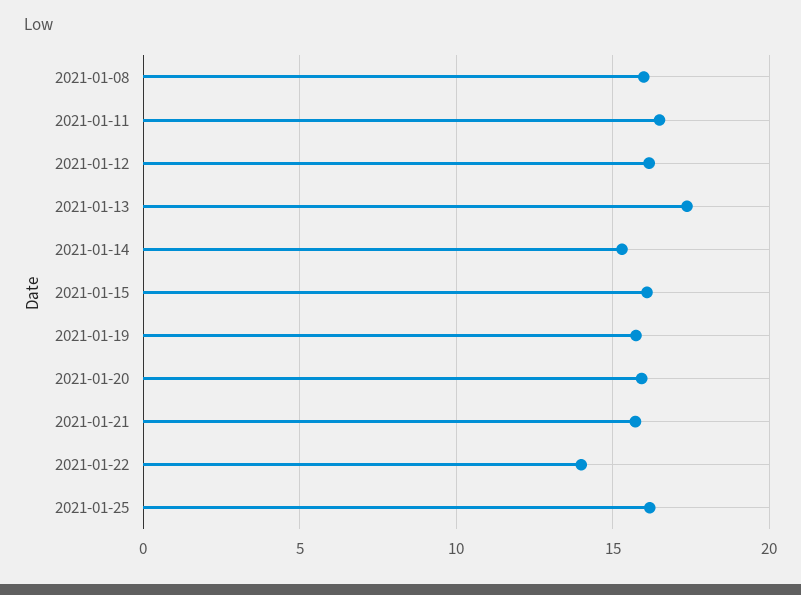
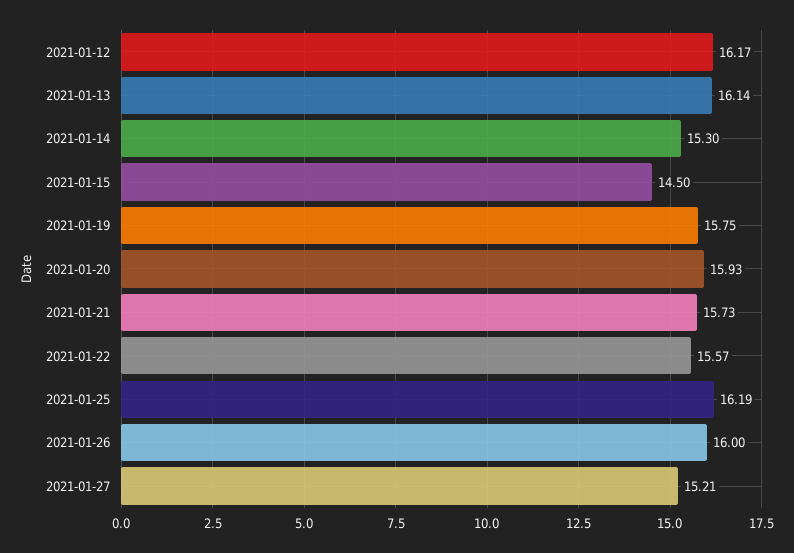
2021-01-08: 16 -> none
2021-01-11: 16.5 -> none
2021-01-13: 17.5 -> 16.14
2021-01-15: 16 -> 14.5
2021-01-22: 14 -> 15.57
2021-01-26: none -> 16
2021-01-27: none -> 15.21

